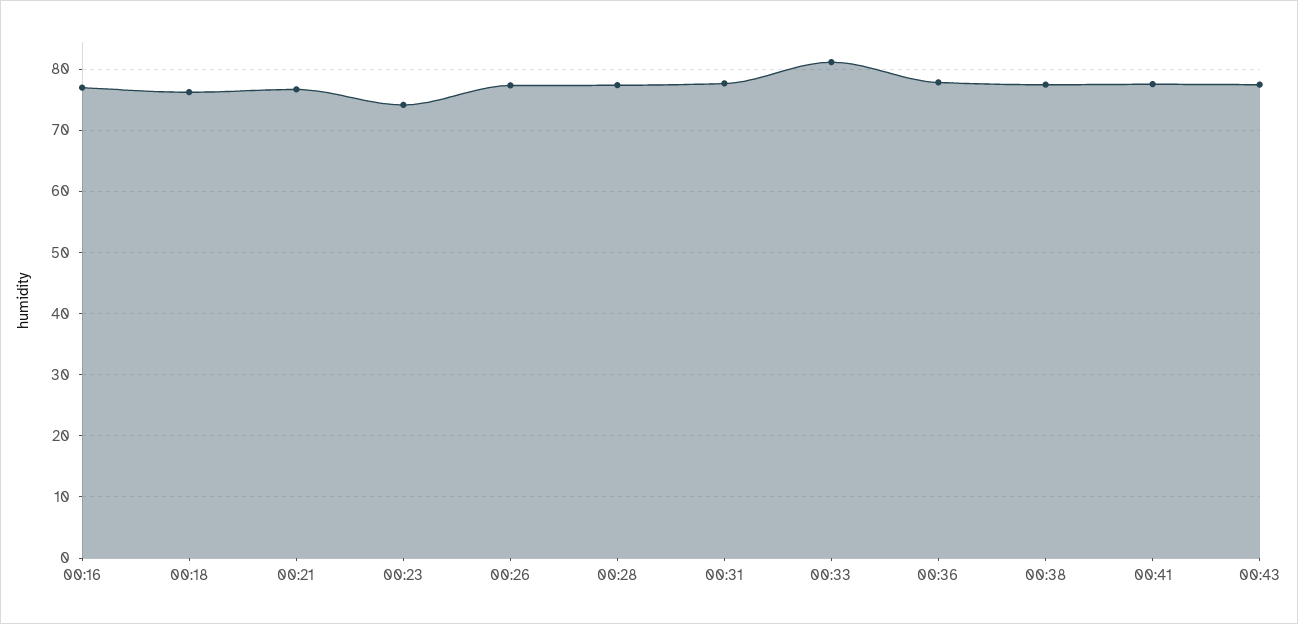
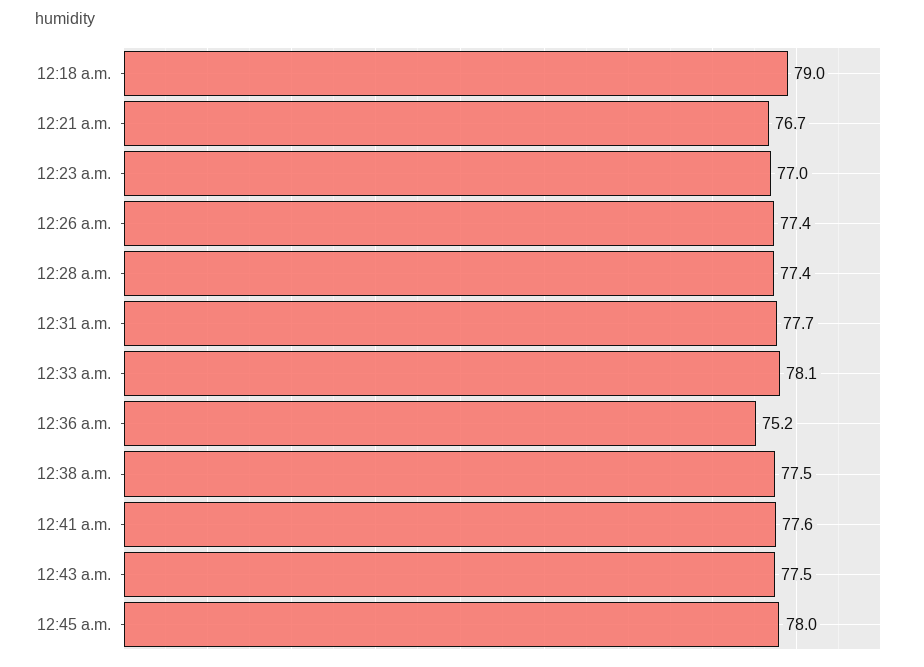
00:16: 77 -> none
00:18: 76 -> 79
00:23: 74 -> 77
00:33: 81 -> 78.1
00:36: 78 -> 75.2
12:45 a.m.: none -> 78

